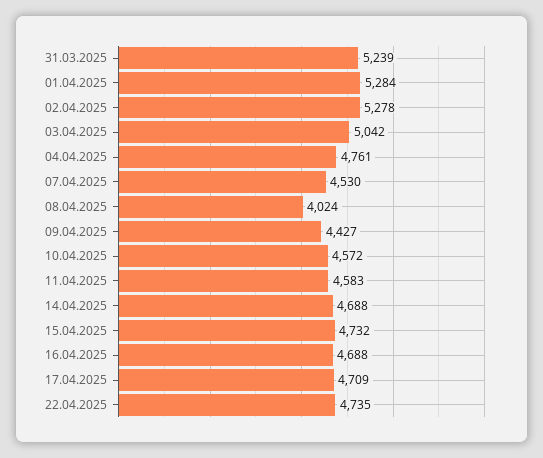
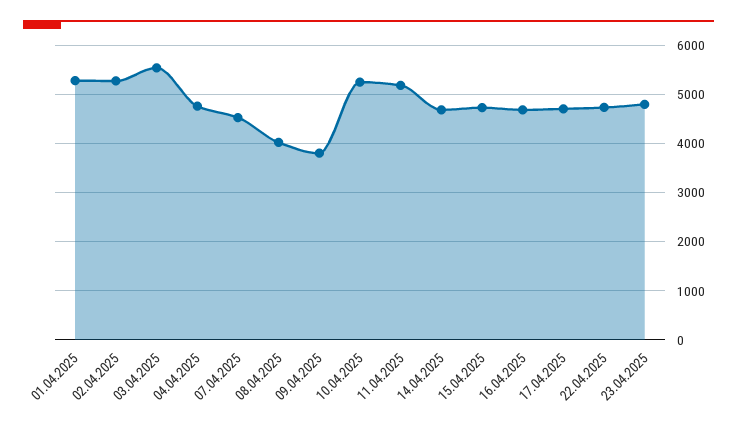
31.03.2025: 5239 -> none
03.04.2025: 5042 -> 5600
09.04.2025: 4427 -> 3800
10.04.2025: 4572 -> 5200
11.04.2025: 4583 -> 5200
23.04.2025: none -> 4800

